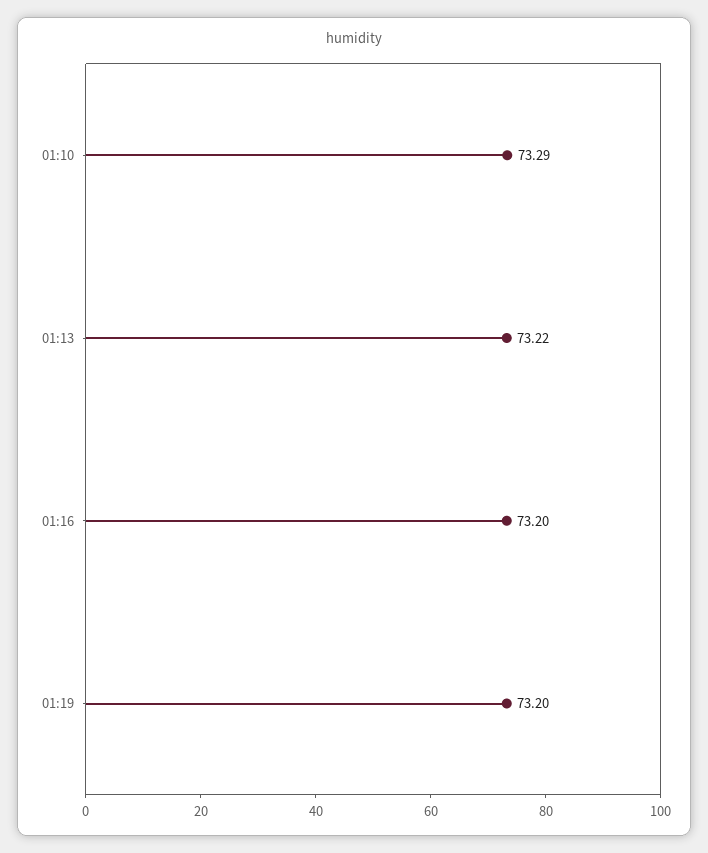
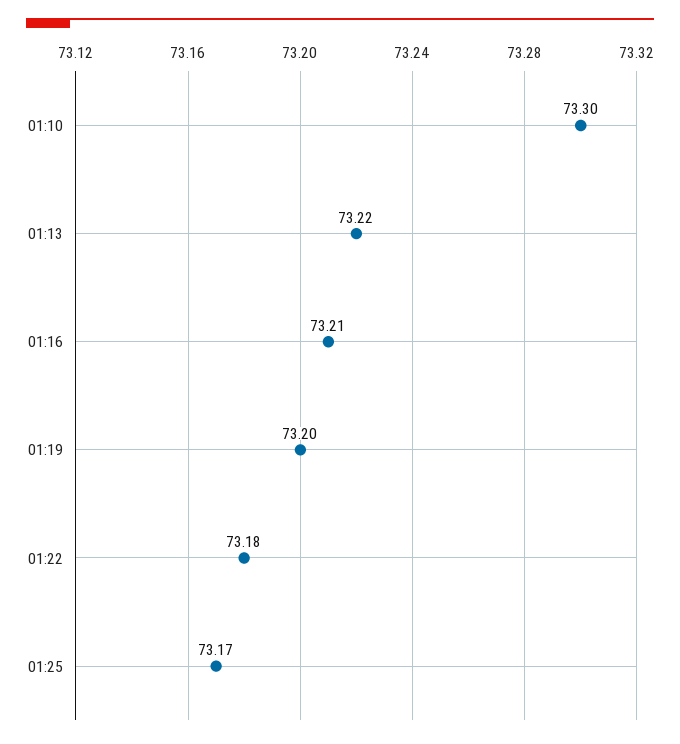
01:10: 73.29 -> 73.3
01:16: 73.2 -> 73.21
01:22: none -> 73.18
01:25: none -> 73.17

